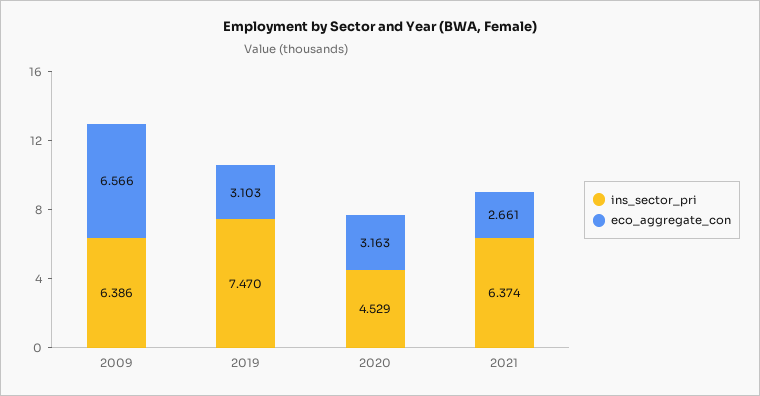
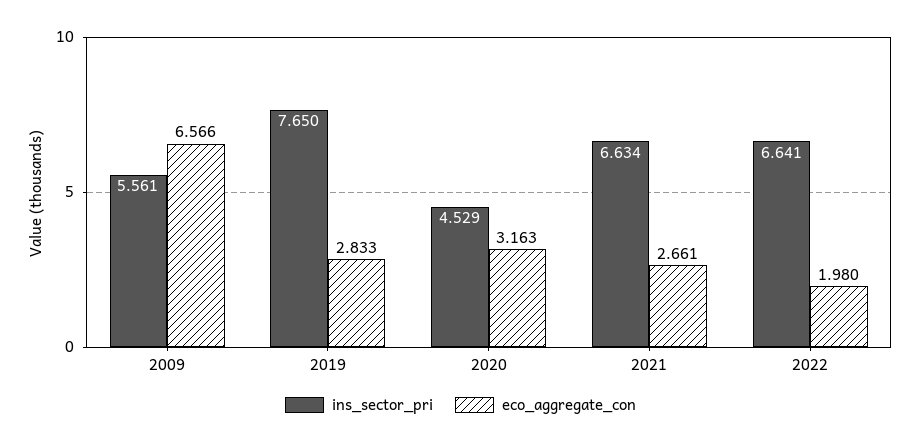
ins_sector_pri, 2009: 6.386 -> 5.561
ins_sector_pri, 2019: 7.47 -> 7.65
eco_aggregate_con, 2019: 3.103 -> 2.833
ins_sector_pri, 2021: 6.374 -> 6.634
ins_sector_pri, 2022: none -> 6.641
eco_aggregate_con, 2022: none -> 1.98

